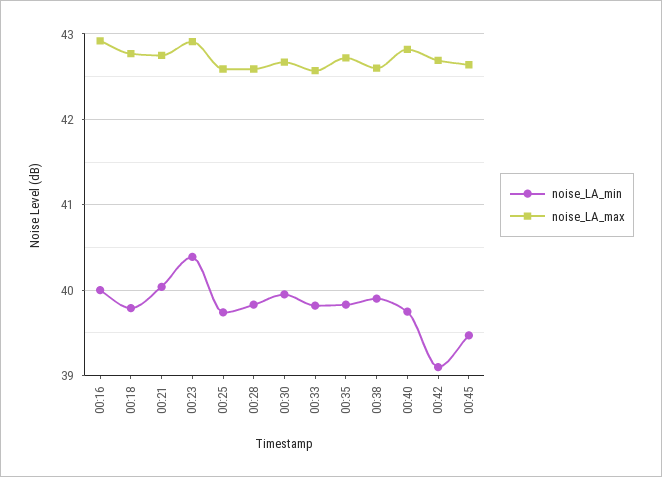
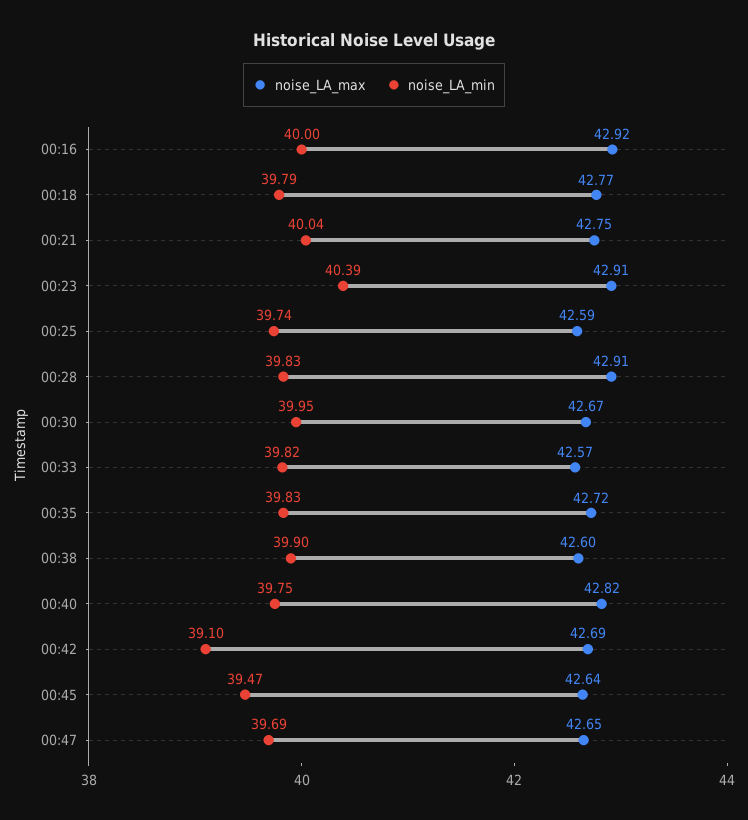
noise_LA_max, 00:28: 42.6 -> 42.91
noise_LA_max, 00:47: none -> 42.65
noise_LA_min, 00:47: none -> 39.69

